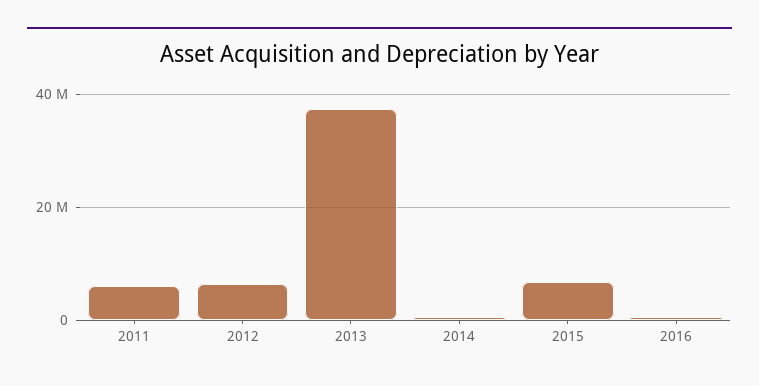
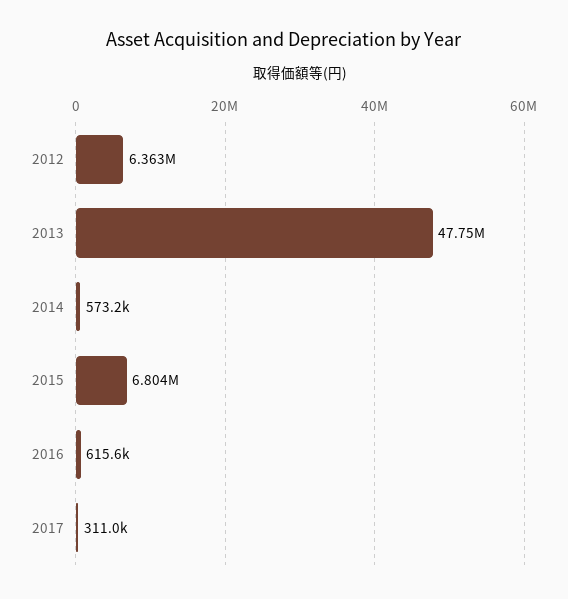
2011: 6000000 -> none
2013: 38000000 -> 47750000
2017: none -> 311000

